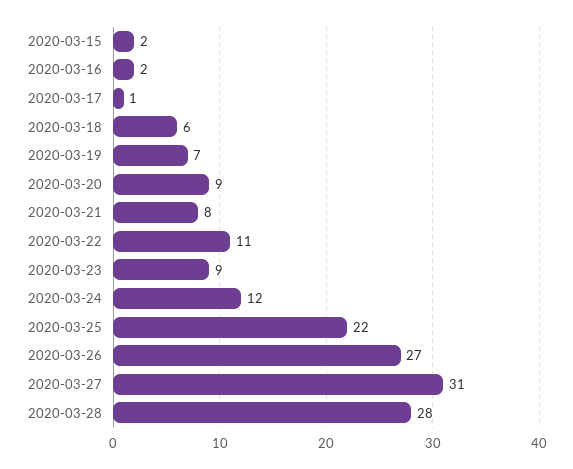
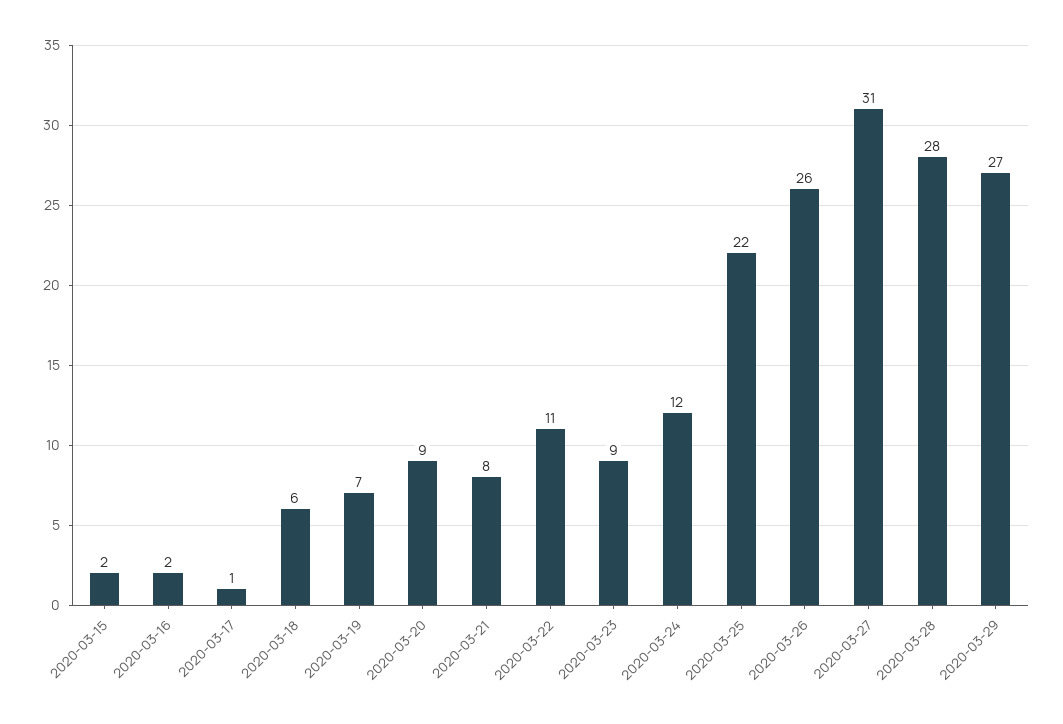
2020-03-26: 27 -> 26
2020-03-29: none -> 27

